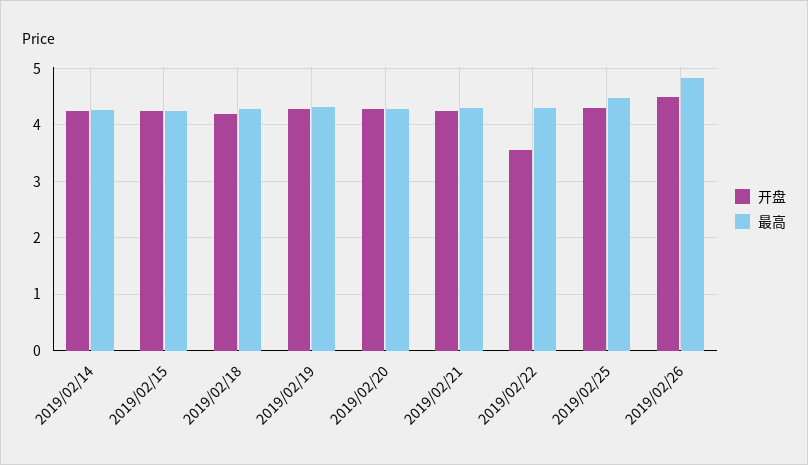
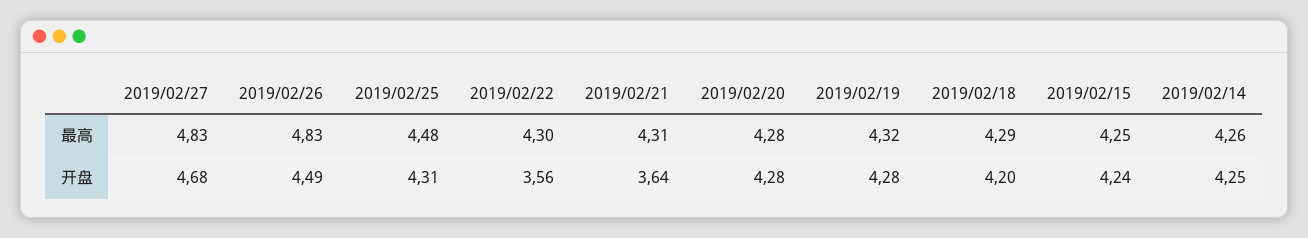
开盘, 2019/02/21: 4.2 -> 3.64
最高, 2019/02/27: none -> 4.83
开盘, 2019/02/27: none -> 4.68

